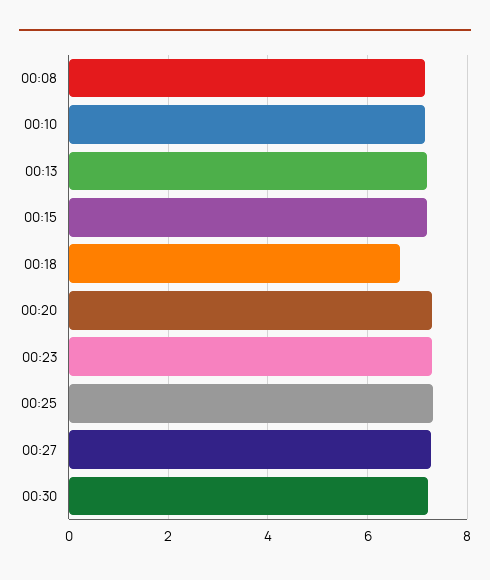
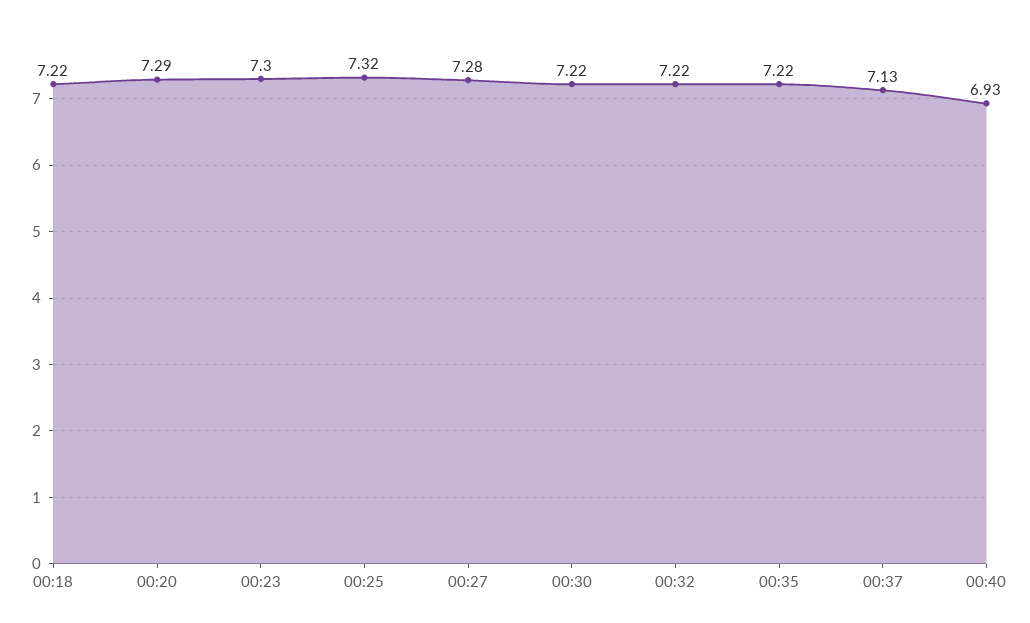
00:08: 7.2 -> none
00:10: 7.2 -> none
00:13: 7.2 -> none
00:15: 7.2 -> none
00:18: 6.6 -> 7.22
00:32: none -> 7.22
00:35: none -> 7.22
00:37: none -> 7.13
00:40: none -> 6.93

